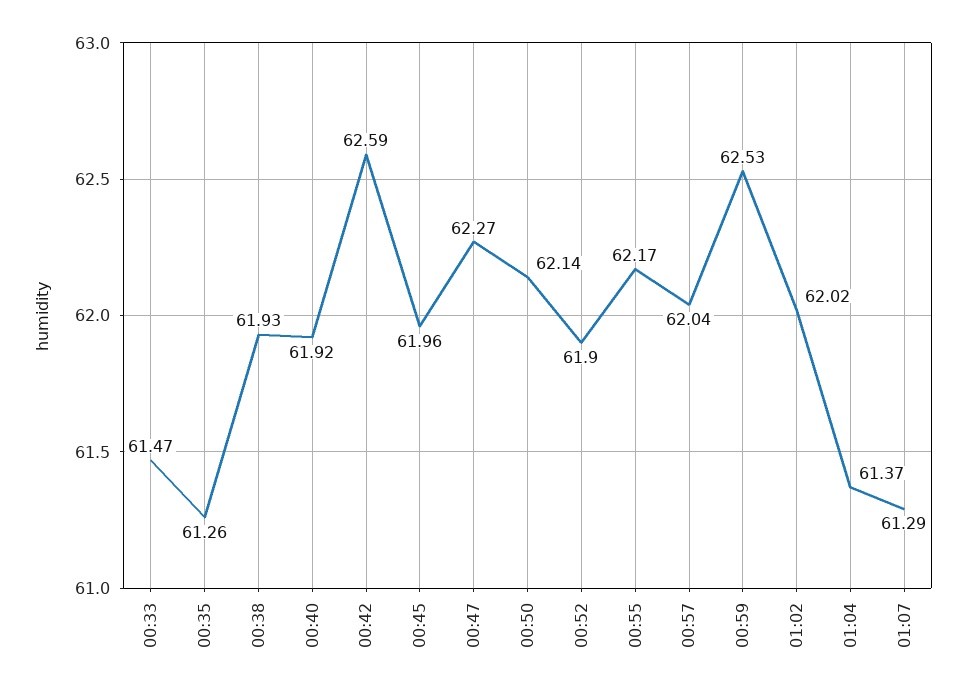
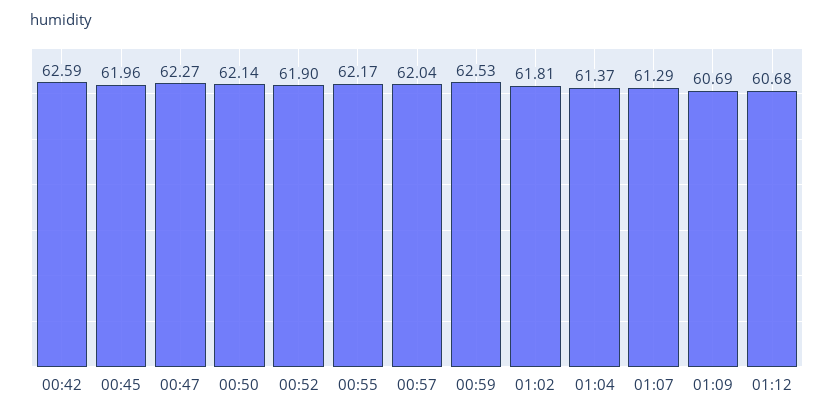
00:33: 61.47 -> none
00:35: 61.26 -> none
00:38: 61.93 -> none
00:40: 61.92 -> none
01:02: 62.02 -> 61.81
01:09: none -> 60.69
01:12: none -> 60.68

